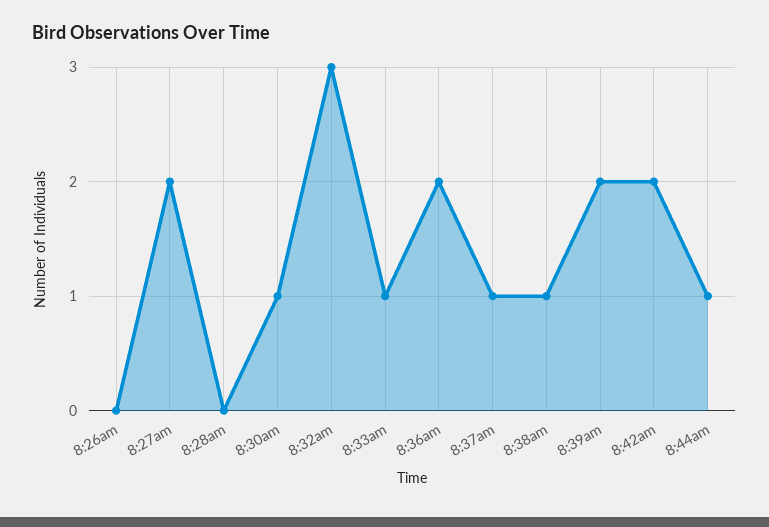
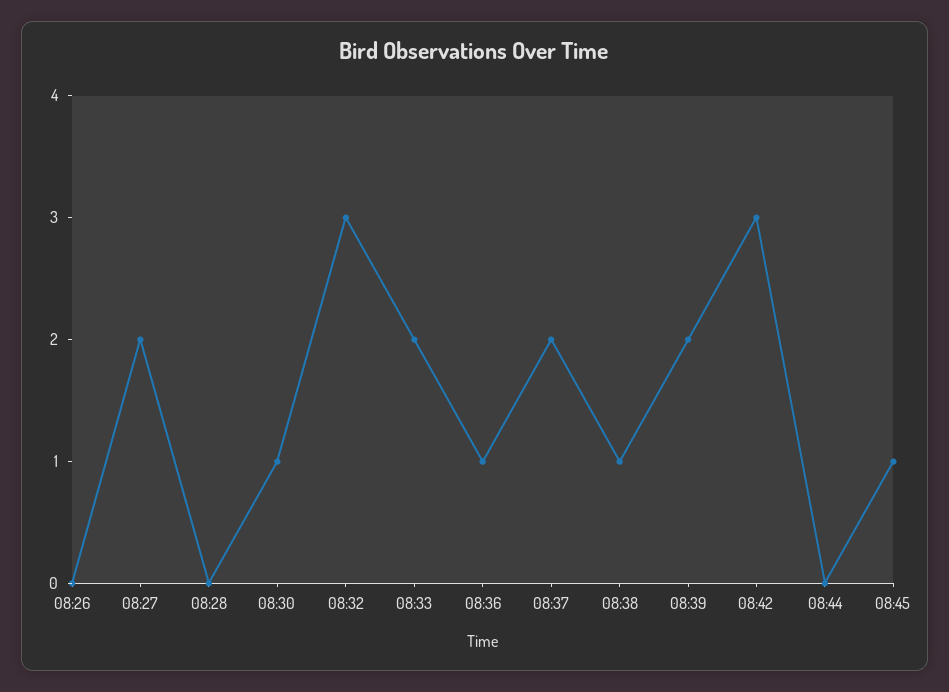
8:33am: 1 -> 2
8:36am: 2 -> 1
8:37am: 1 -> 2
8:42am: 2 -> 3
8:44am: 1 -> 0
08:45: none -> 1

